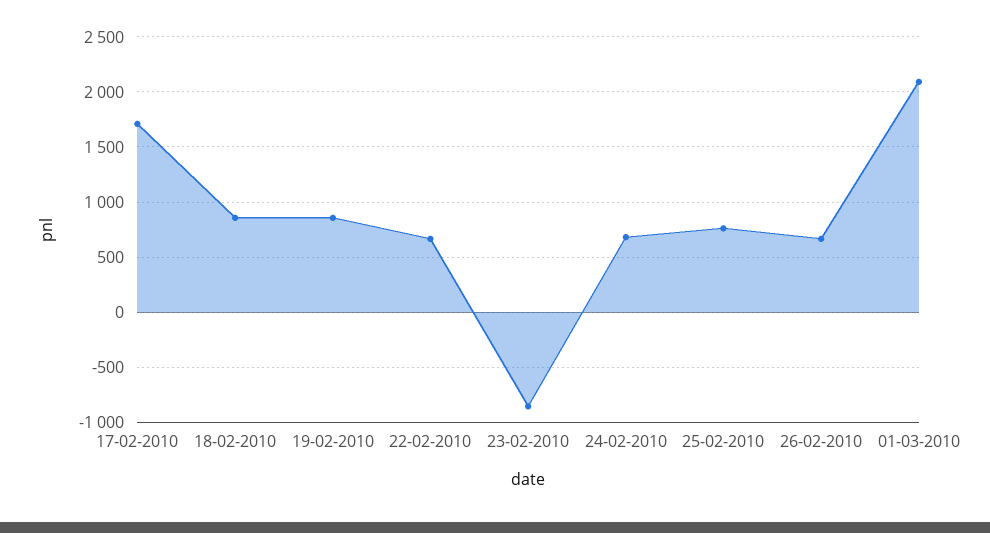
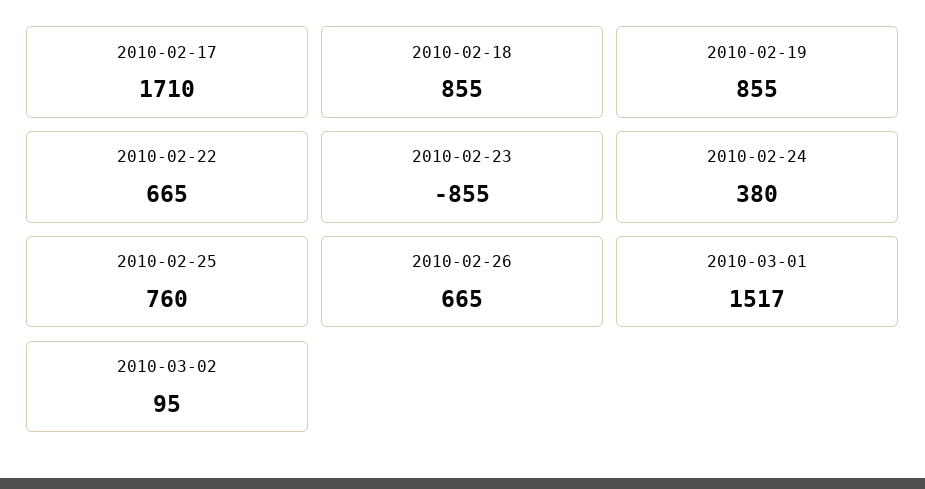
24-02-2010: 700 -> 380
01-03-2010: 2100 -> 1517
2010-03-02: none -> 95

